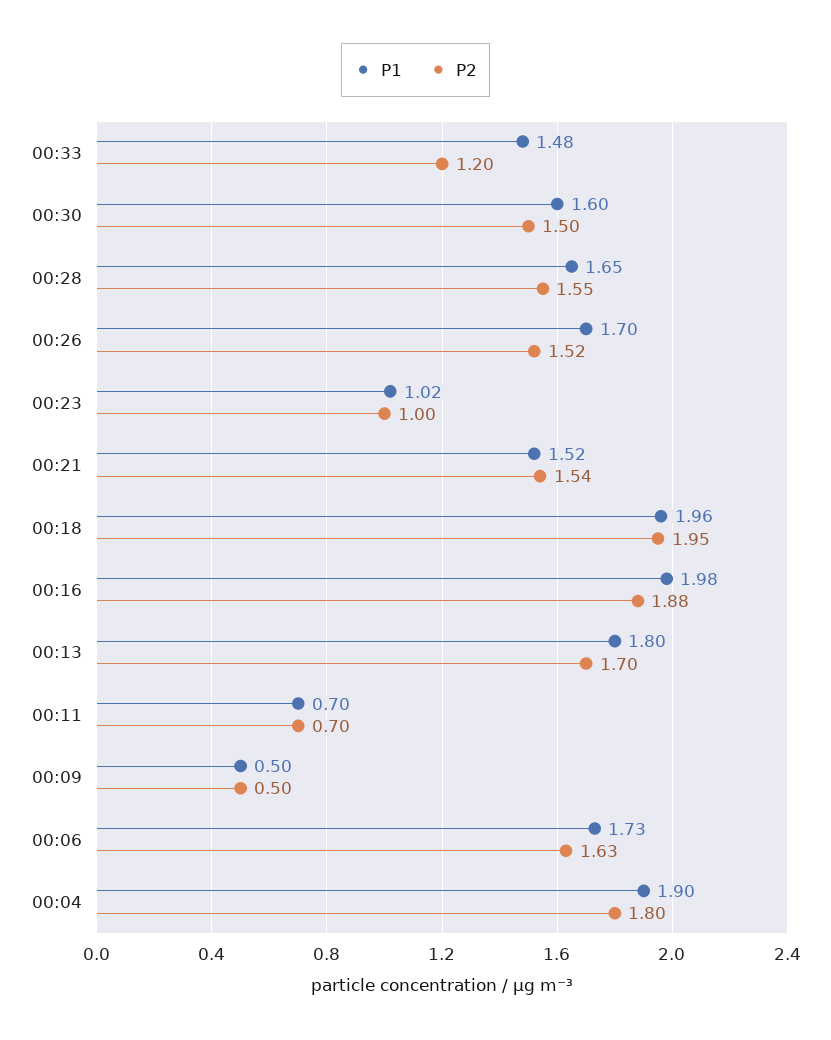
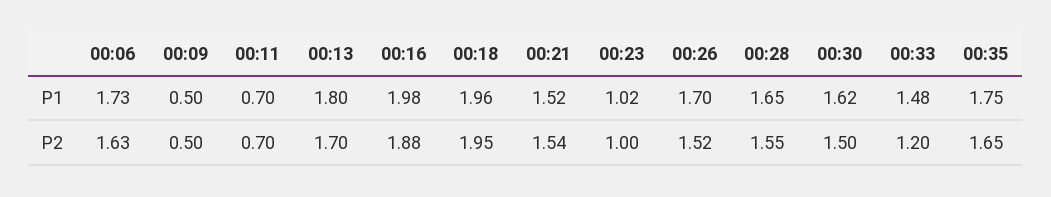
P1, 00:30: 1.6 -> 1.62
P1, 00:04: 1.9 -> none
P2, 00:04: 1.8 -> none
P1, 00:35: none -> 1.75
P2, 00:35: none -> 1.65

